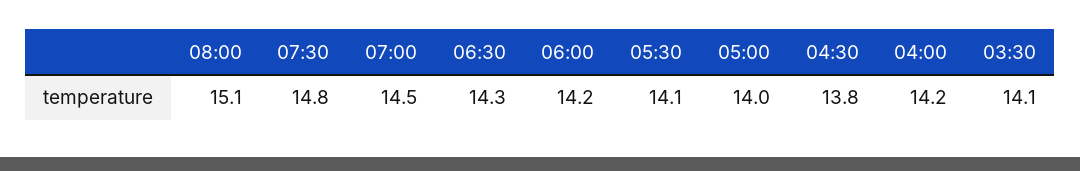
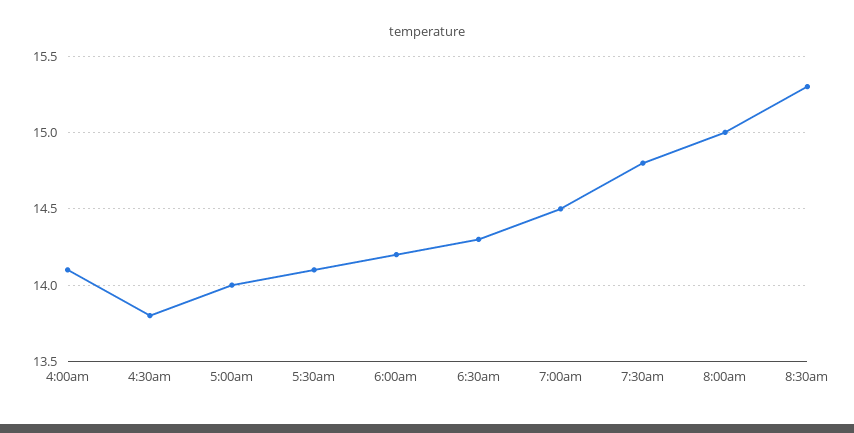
08:00: 15.1 -> 15
04:00: 14.2 -> 14.1
03:30: 14.1 -> none
8:30am: none -> 15.3

